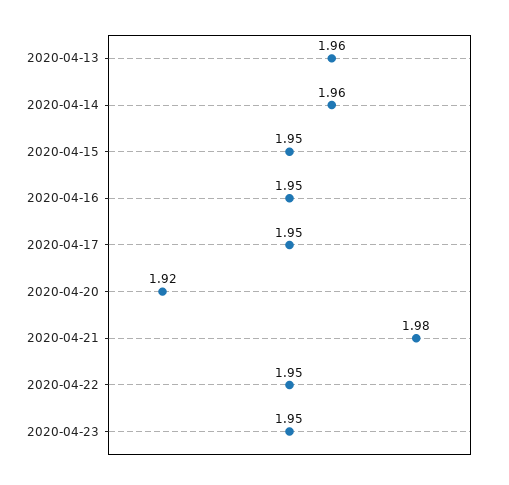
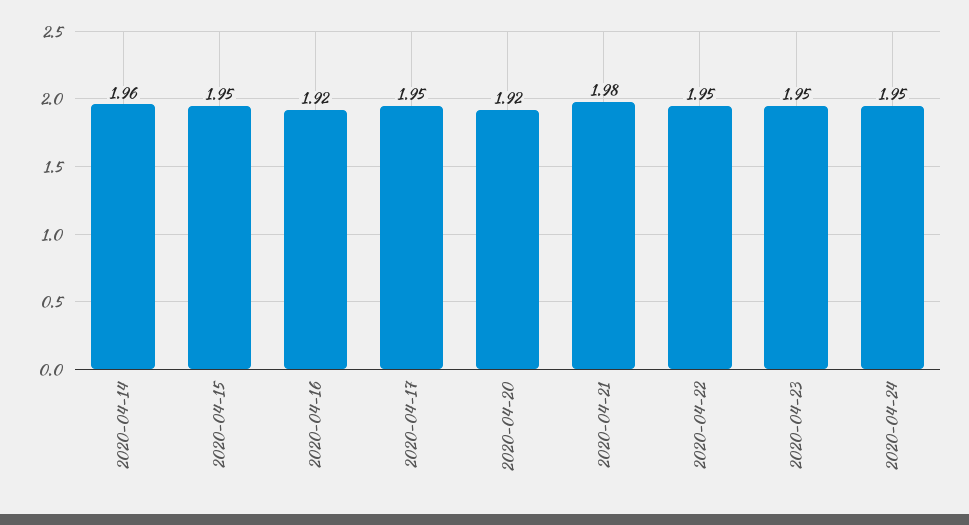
2020-04-13: 1.96 -> none
2020-04-16: 1.95 -> 1.92
2020-04-24: none -> 1.95

